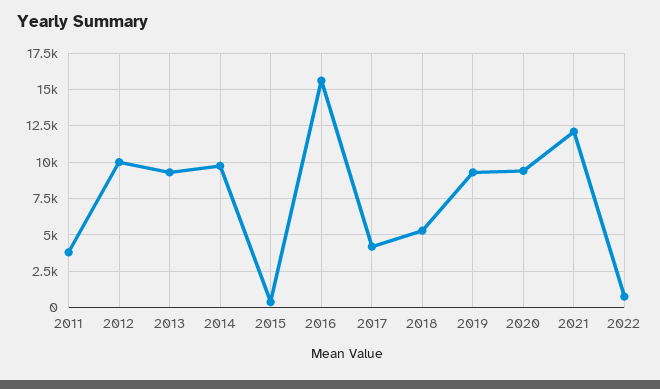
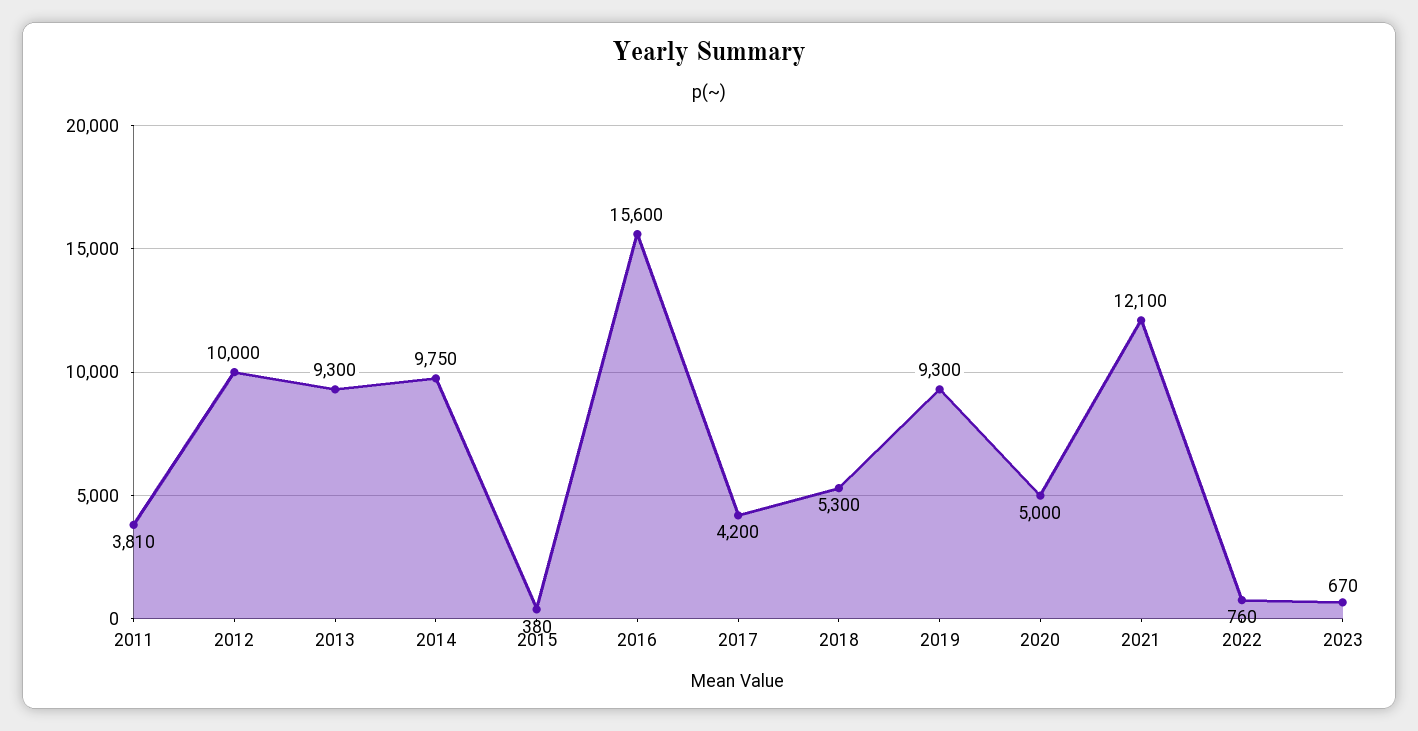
2020: 9500 -> 5000
2023: none -> 670

